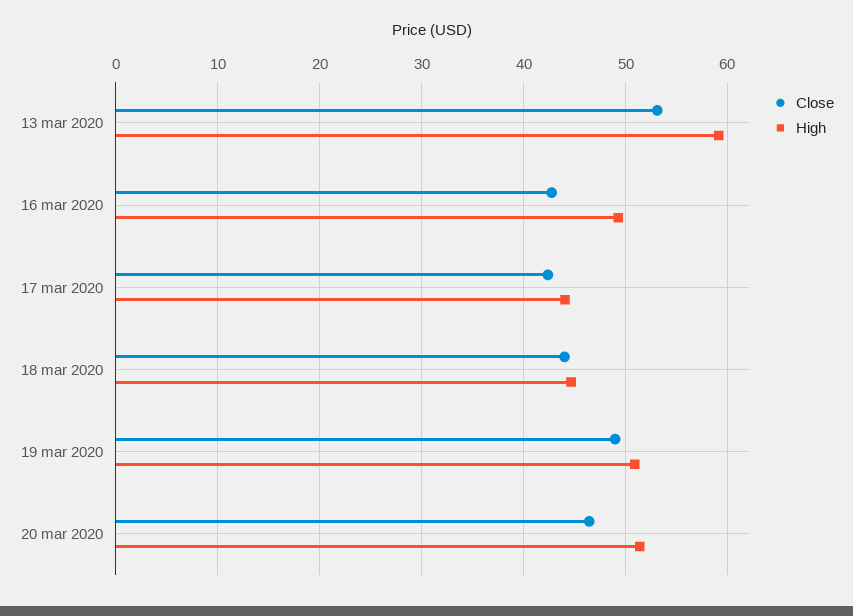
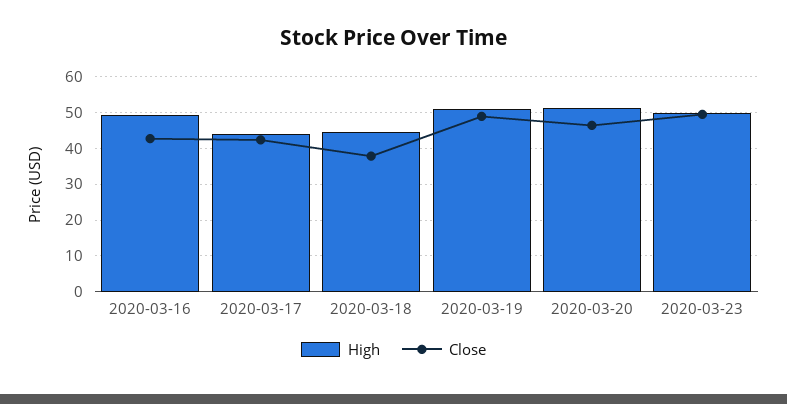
Close, 13 mar 2020: 53 -> none
High, 13 mar 2020: 59 -> none
Close, 18 mar 2020: 44 -> 38
High, 2020-03-23: none -> 50
Close, 2020-03-23: none -> 50

